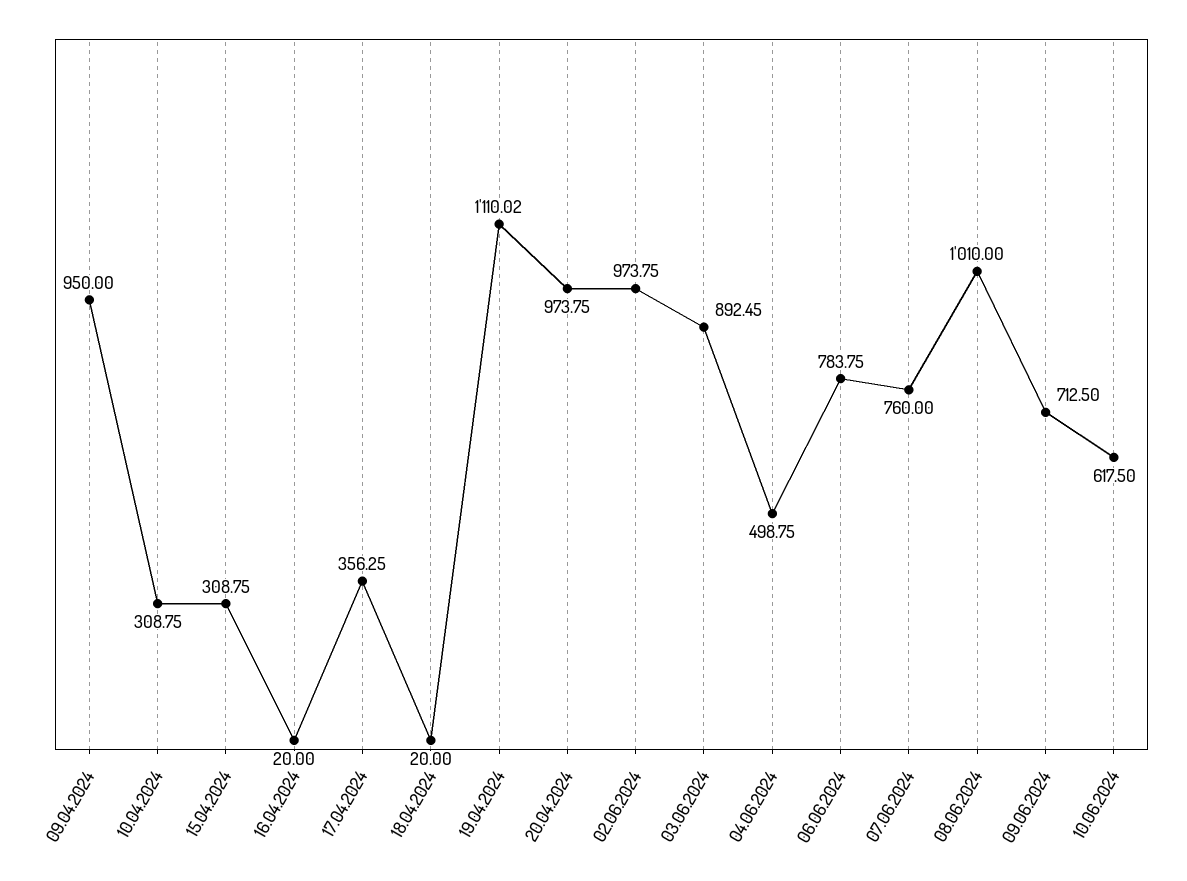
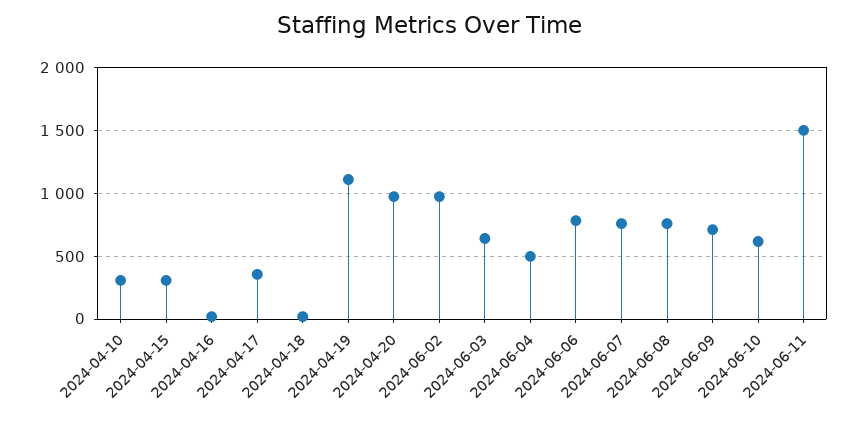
09.04.2024: 950 -> none
03.06.2024: 892.45 -> 650
08.06.2024: 1010 -> 750
2024-06-11: none -> 1500

